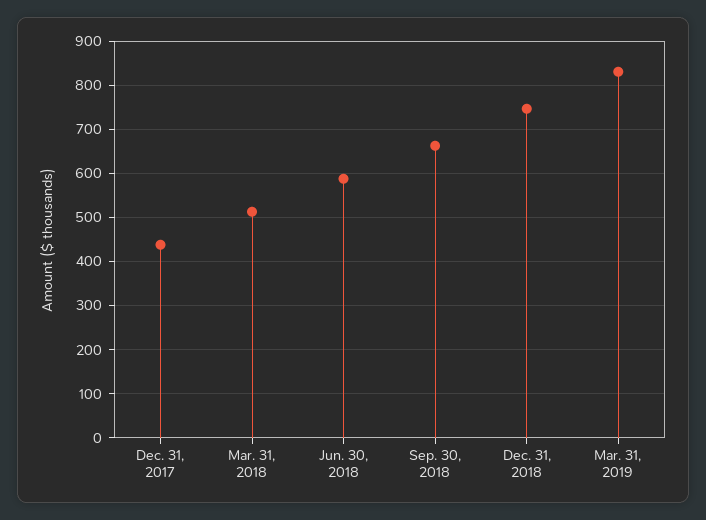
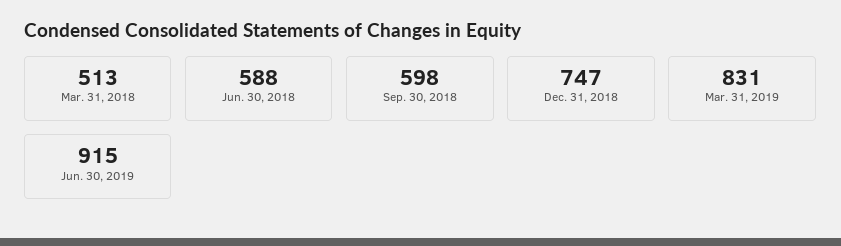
Dec. 31, 2017: 440 -> none
Sep. 30, 2018: 660 -> 598
Jun. 30, 2019: none -> 915

